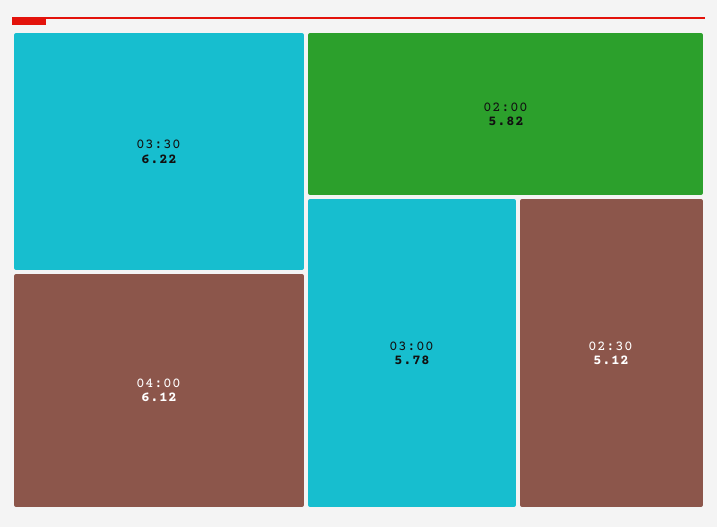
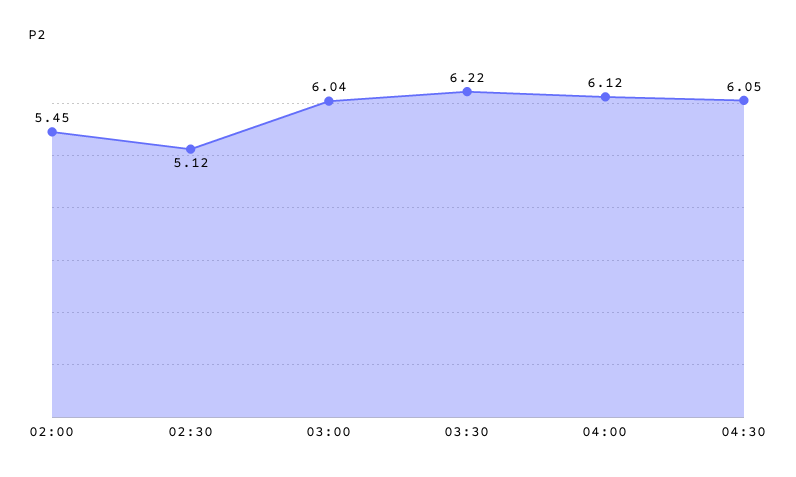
02:00: 5.82 -> 5.45
03:00: 5.78 -> 6.04
04:30: none -> 6.05

